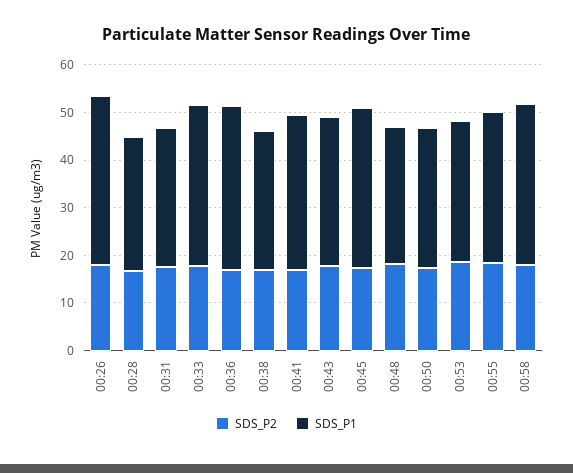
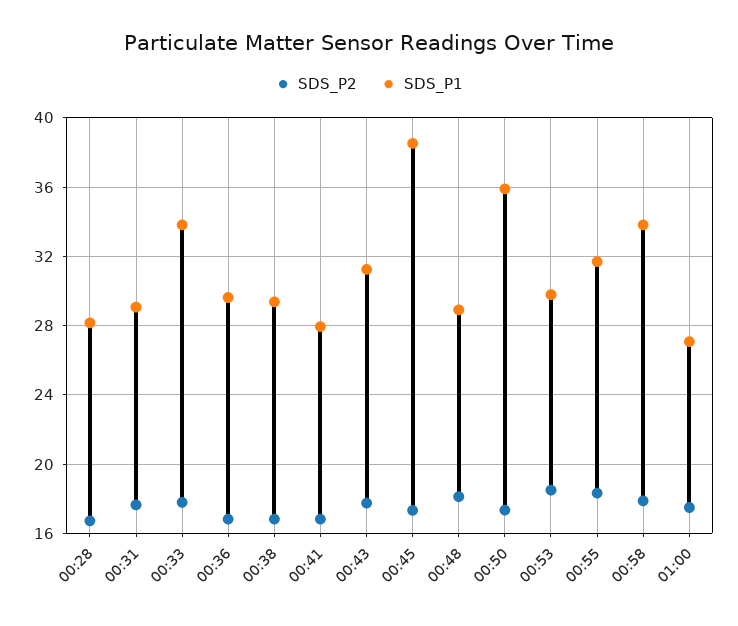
SDS_P2, 00:26: 18 -> none
SDS_P1, 00:26: 36 -> none
SDS_P1, 00:36: 34 -> 29.5
SDS_P1, 00:41: 32 -> 28
SDS_P1, 00:45: 34 -> 38.5
SDS_P1, 00:50: 30 -> 36
SDS_P2, 01:00: none -> 17.5
SDS_P1, 01:00: none -> 27

